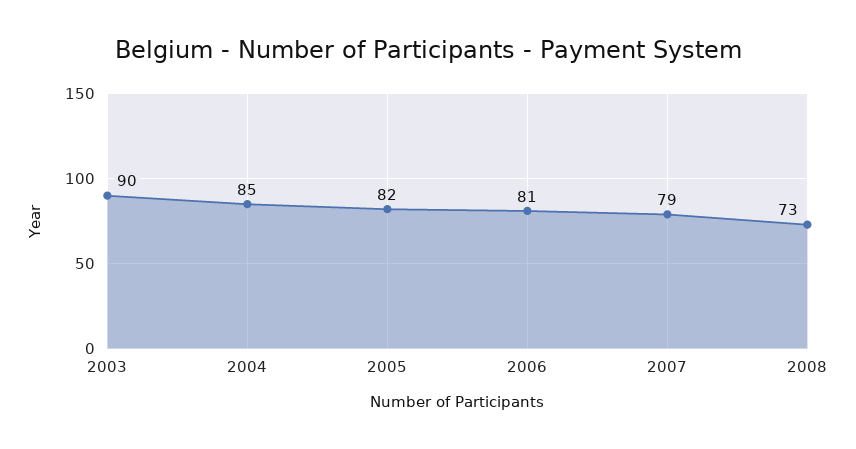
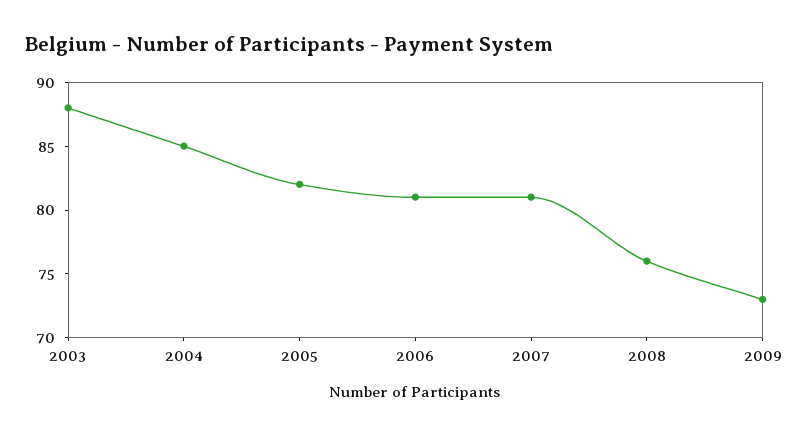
2003: 90 -> 88
2007: 79 -> 81
2008: 73 -> 76
2009: none -> 73

